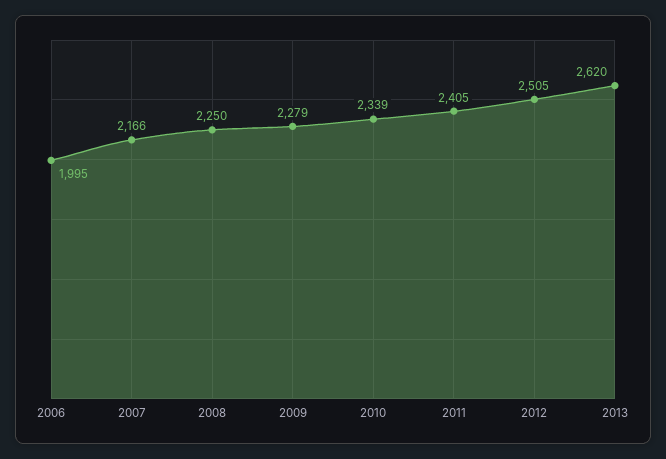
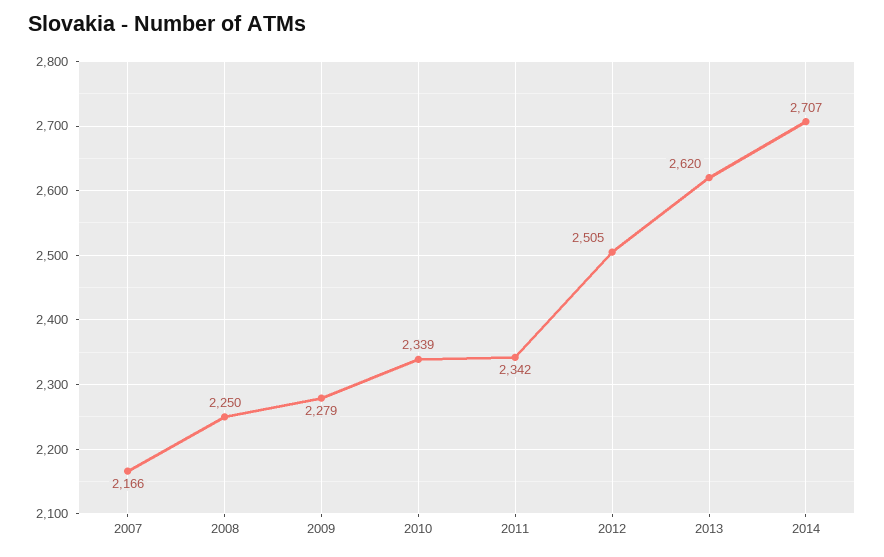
2006: 1995 -> none
2011: 2405 -> 2342
2014: none -> 2707

